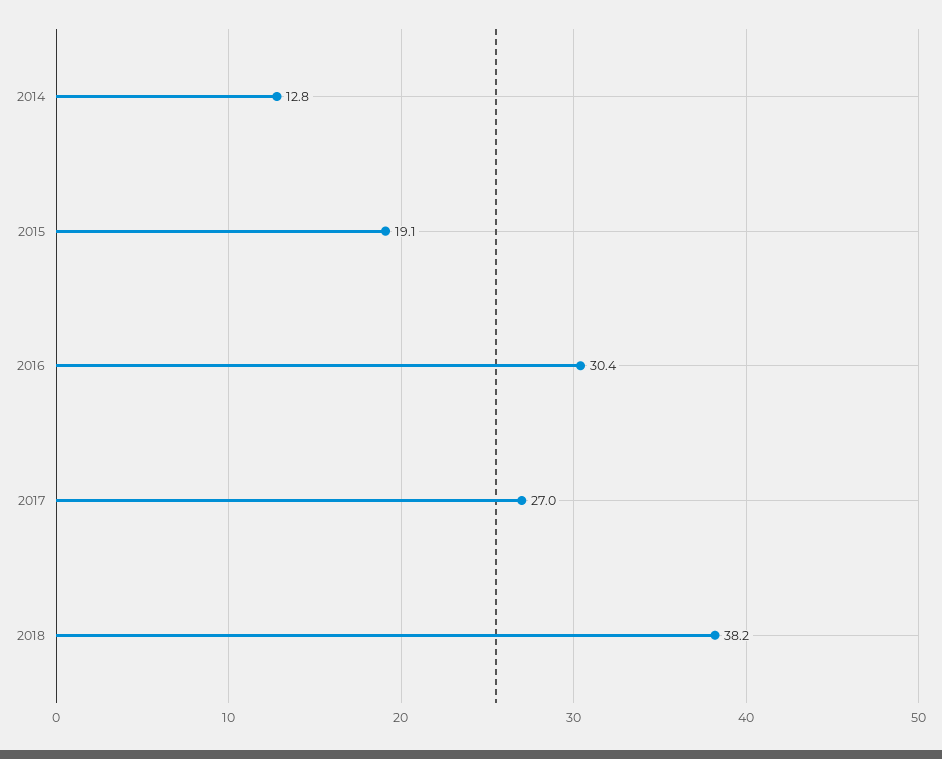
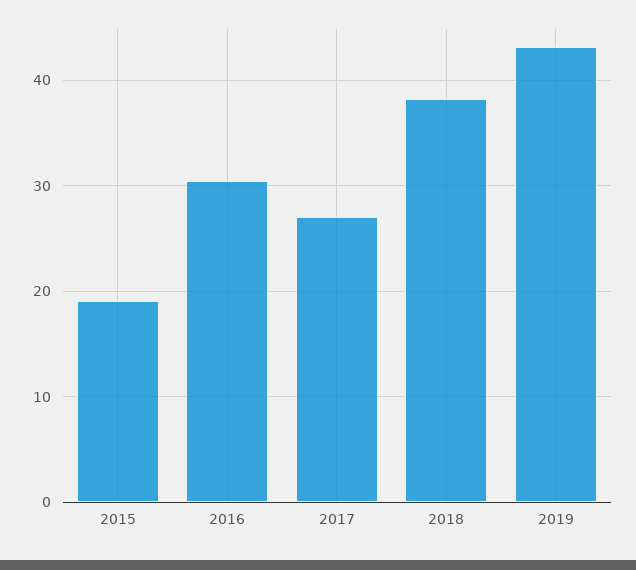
2014: 12.8 -> none
2019: none -> 43

